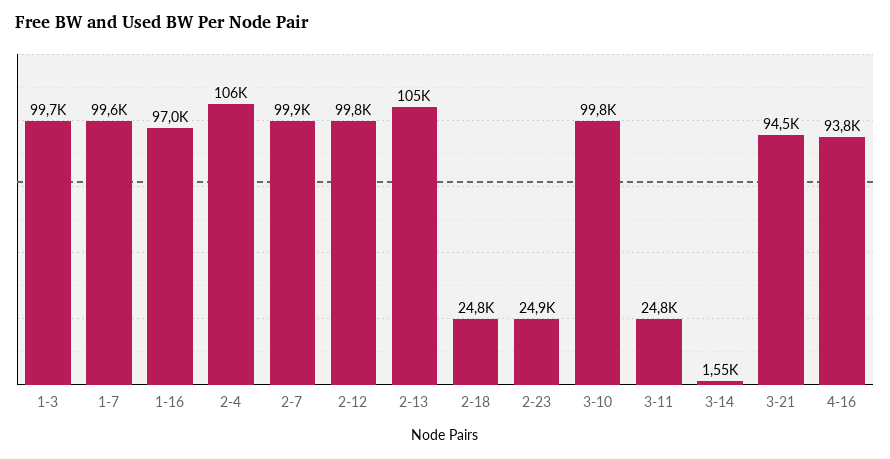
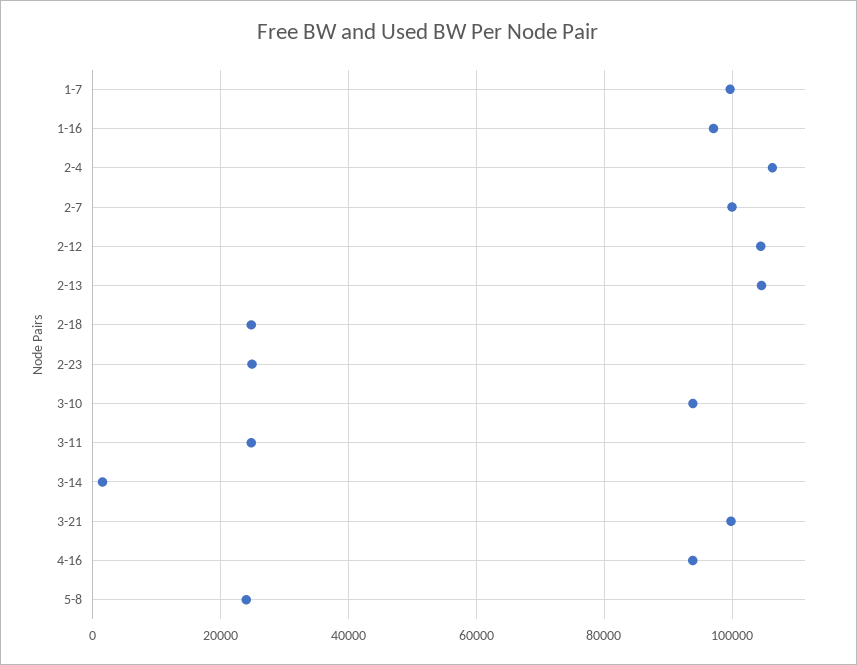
1-3: 99700 -> none
2-12: 99800 -> 104000
3-10: 99800 -> 94000
3-21: 94500 -> 100000
5-8: none -> 24000

